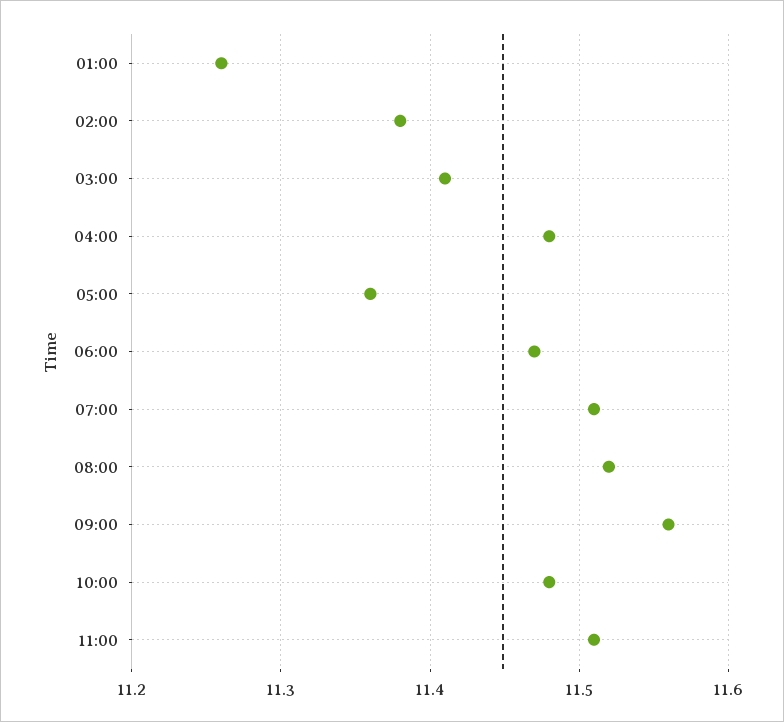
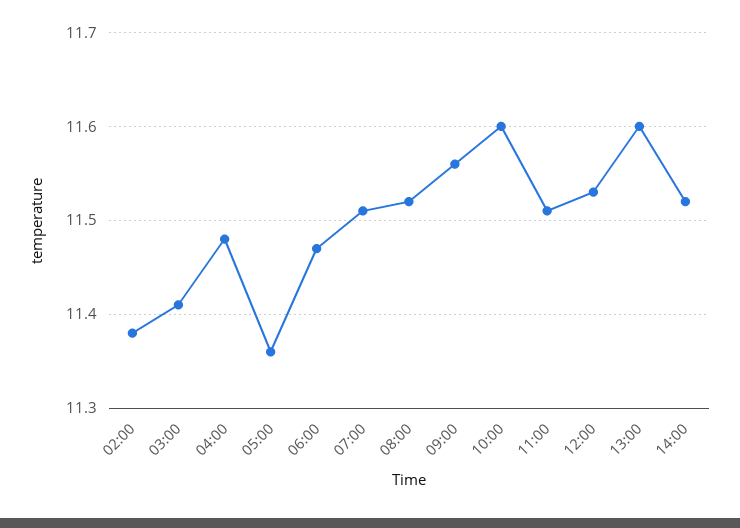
01:00: 11.26 -> none
10:00: 11.48 -> 11.6
12:00: none -> 11.53
13:00: none -> 11.6
14:00: none -> 11.52

